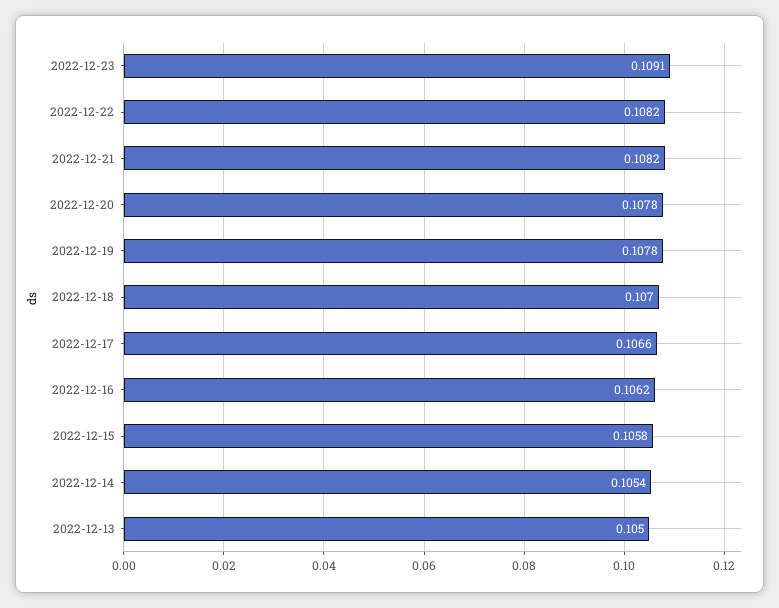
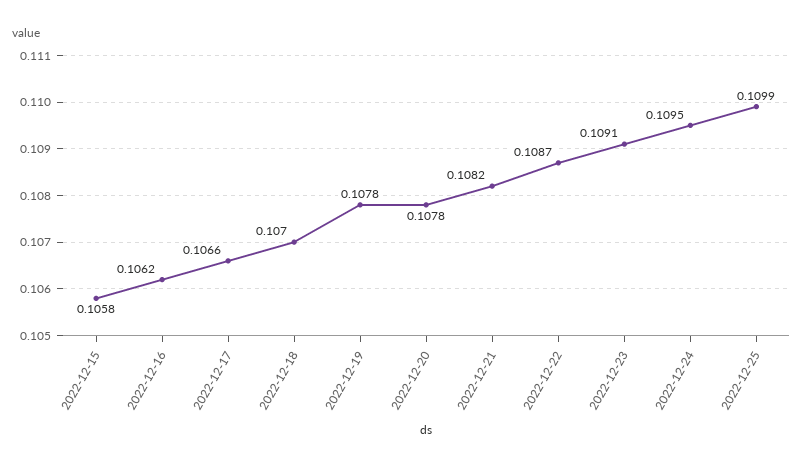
2022-12-22: 0.1082 -> 0.1087
2022-12-14: 0.1054 -> none
2022-12-13: 0.105 -> none
2022-12-24: none -> 0.1095
2022-12-25: none -> 0.1099

